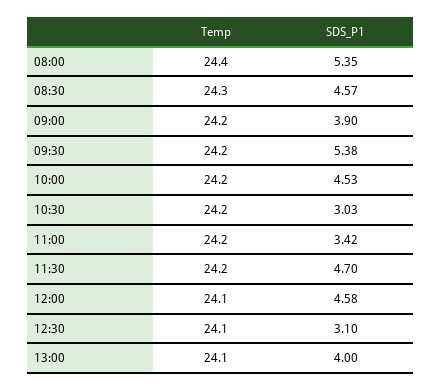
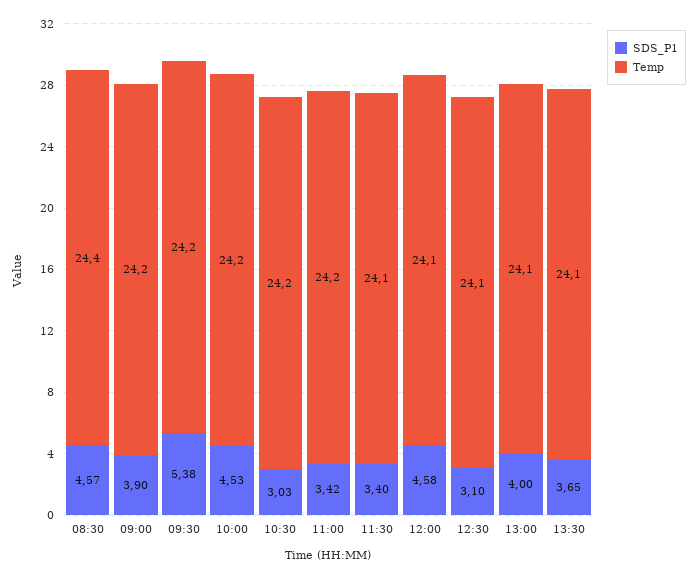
Temp, 08:00: 24.4 -> none
SDS_P1, 08:00: 5.35 -> none
Temp, 08:30: 24.3 -> 24.4
Temp, 11:30: 24.2 -> 24.1
SDS_P1, 11:30: 4.7 -> 3.4
SDS_P1, 13:30: none -> 3.65
Temp, 13:30: none -> 24.1

